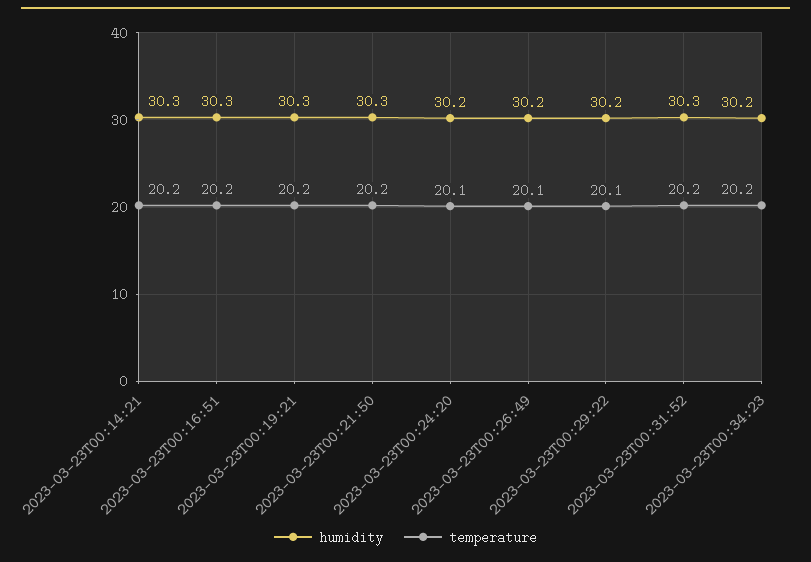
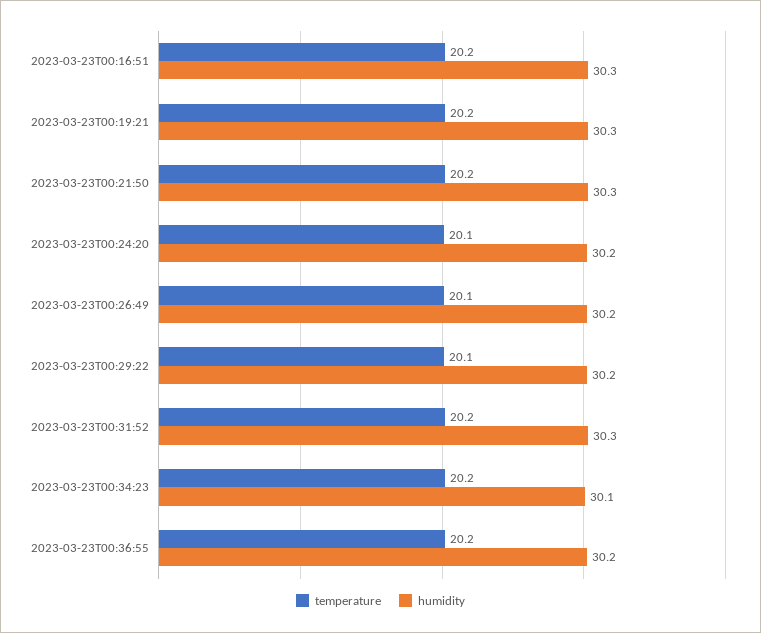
humidity, 2023-03-23T00:14:21: 30.3 -> none
temperature, 2023-03-23T00:14:21: 20.2 -> none
humidity, 2023-03-23T00:34:23: 30.2 -> 30.1
temperature, 2023-03-23T00:36:55: none -> 20.2
humidity, 2023-03-23T00:36:55: none -> 30.2

